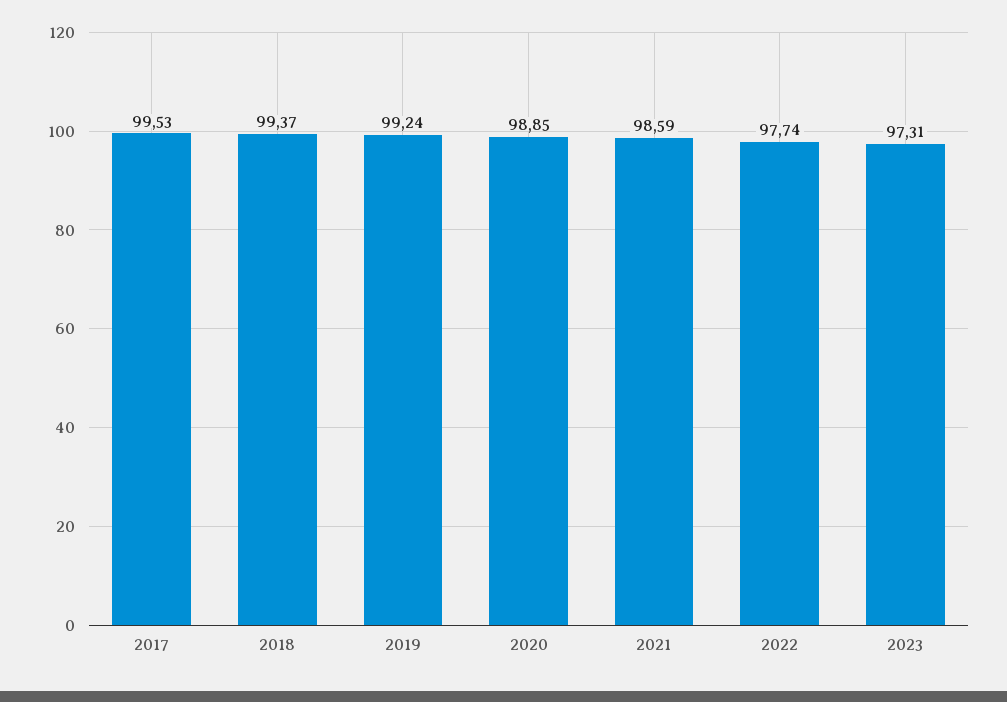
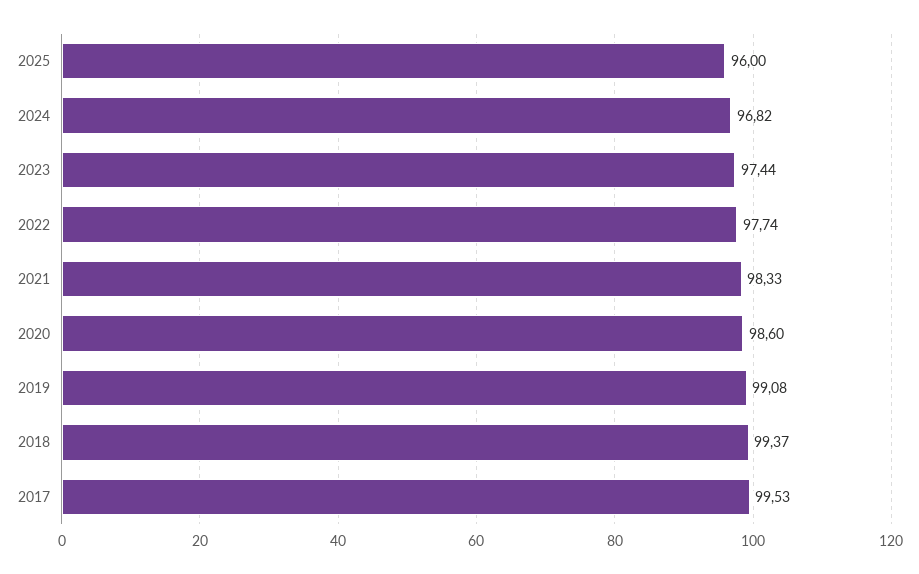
2019: 99.24 -> 99.08
2020: 98.85 -> 98.6
2021: 98.59 -> 98.33
2023: 97.31 -> 97.44
2025: none -> 96
2024: none -> 96.82

